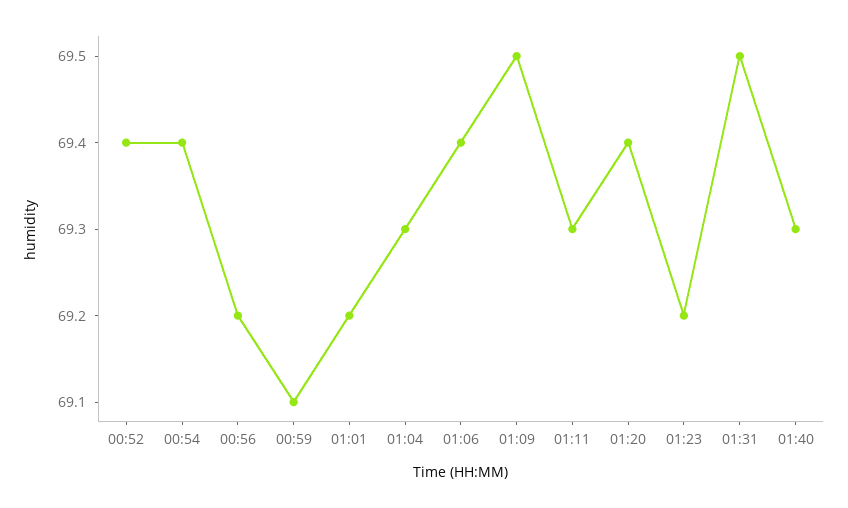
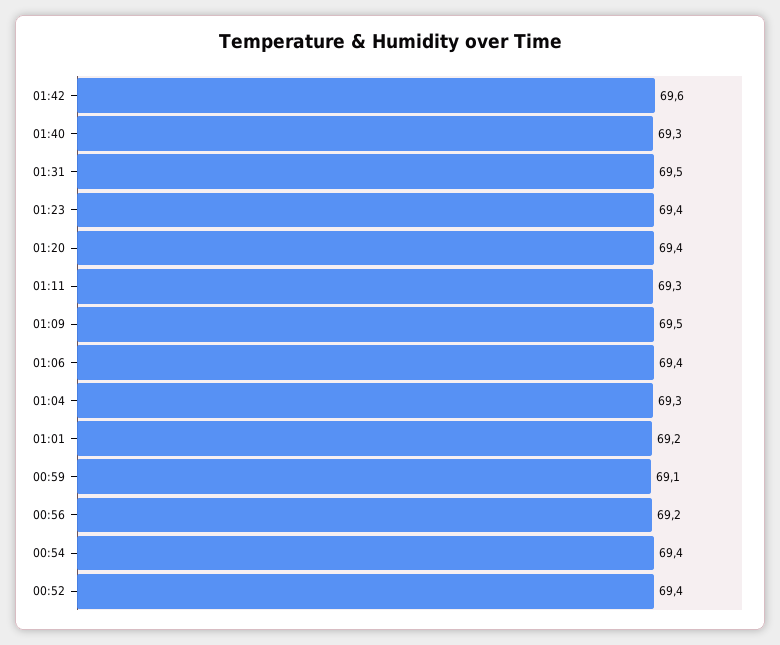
01:23: 69.2 -> 69.4
01:42: none -> 69.6

